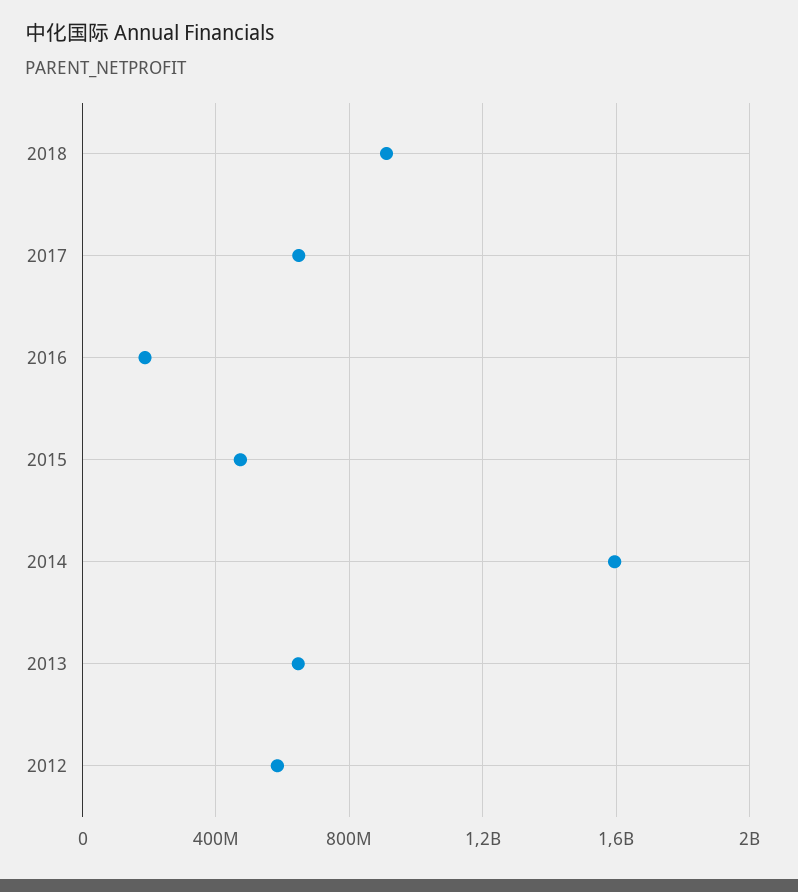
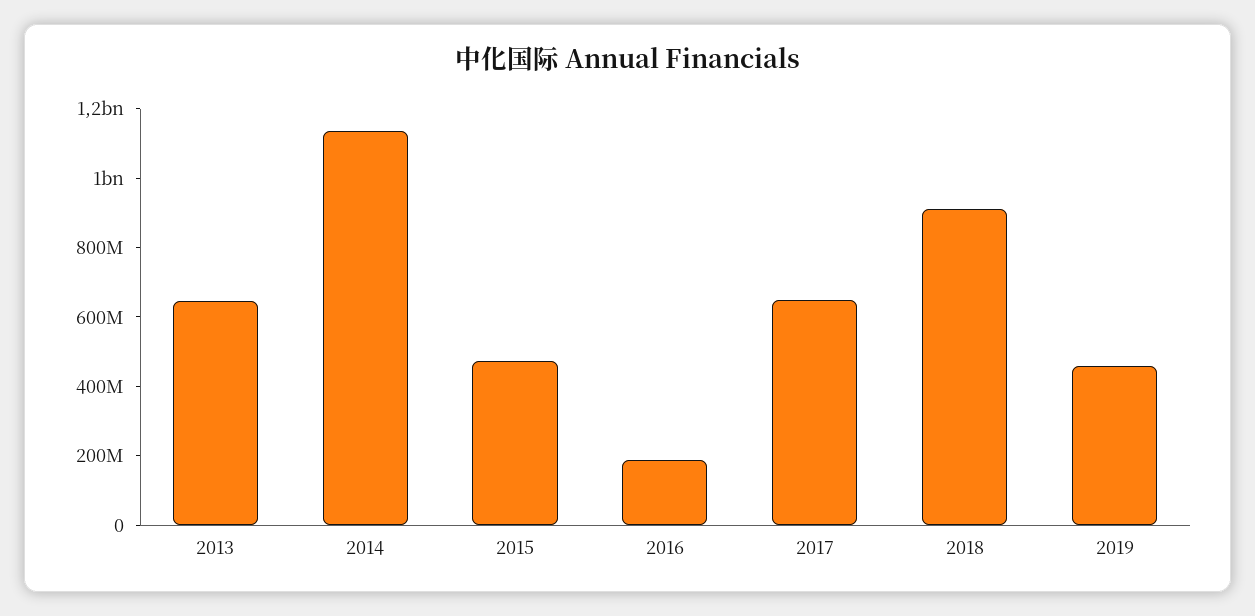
2014: 1600000000 -> 1150000000
2012: 600000000 -> none
2019: none -> 450000000

